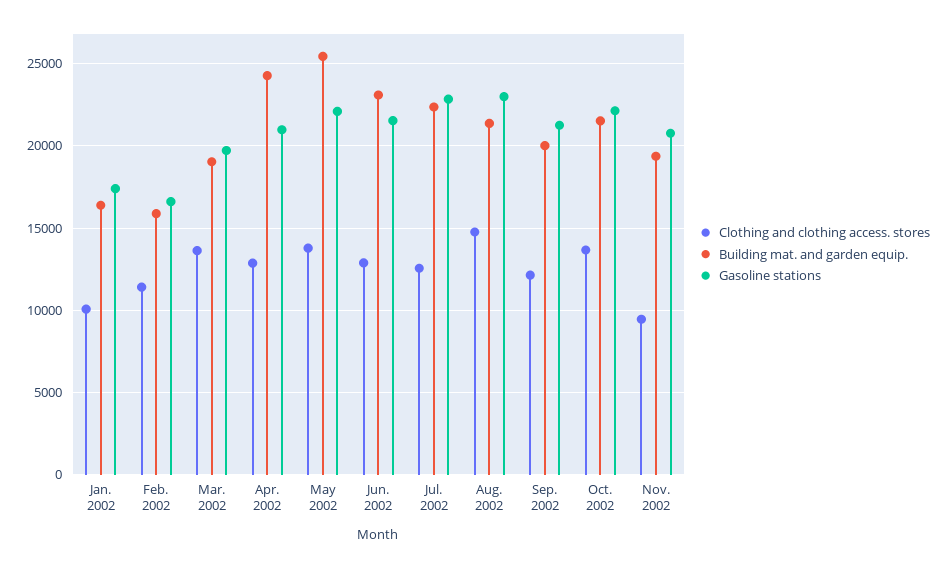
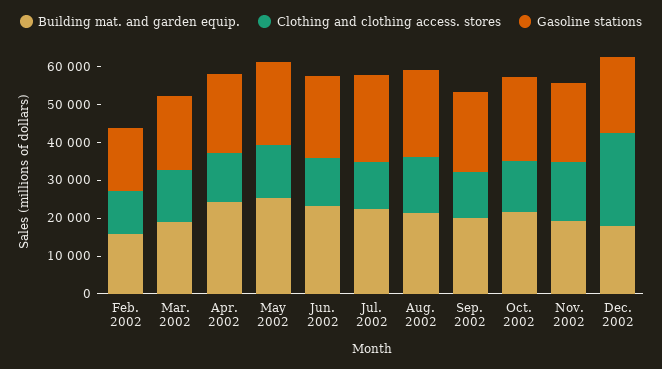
Clothing and clothing access. stores, Jan. 2002: 10000 -> none
Building mat. and garden equip., Jan. 2002: 16500 -> none
Gasoline stations, Jan. 2002: 17500 -> none
Clothing and clothing access. stores, Nov. 2002: 9500 -> 15000
Building mat. and garden equip., Dec. 2002: none -> 17500
Clothing and clothing access. stores, Dec. 2002: none -> 25000
Gasoline stations, Dec. 2002: none -> 20000

